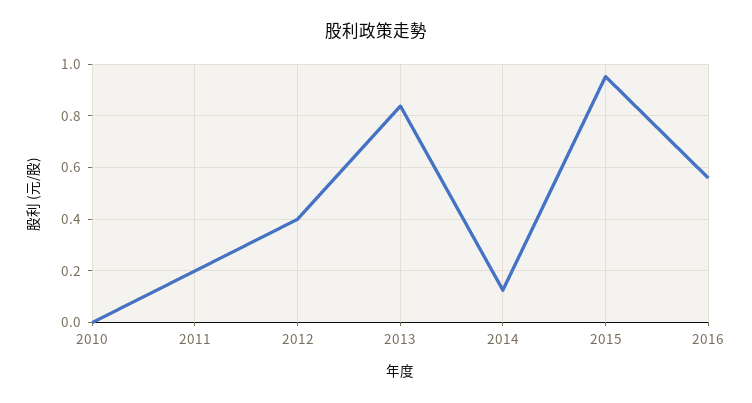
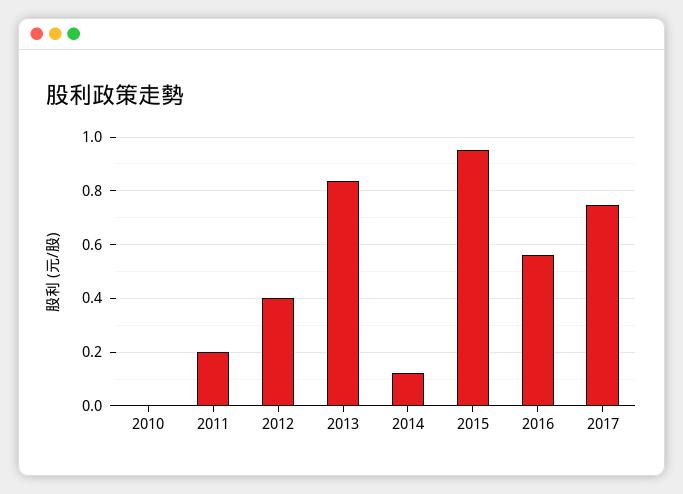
2017: none -> 0.75

